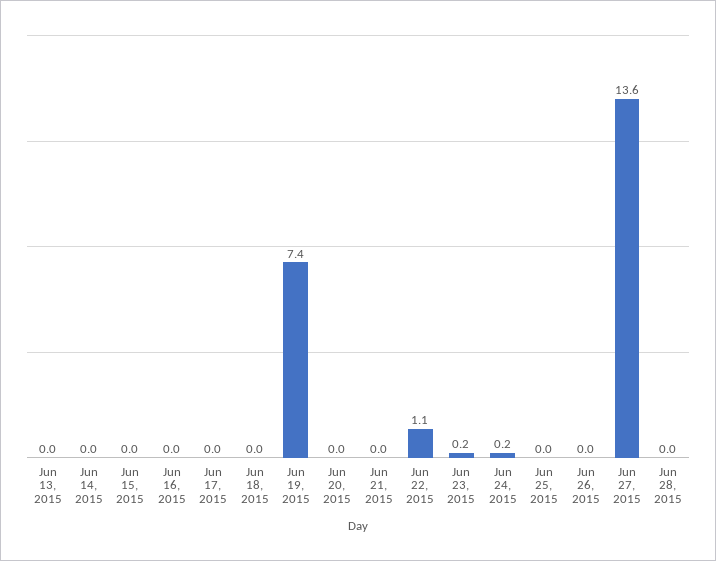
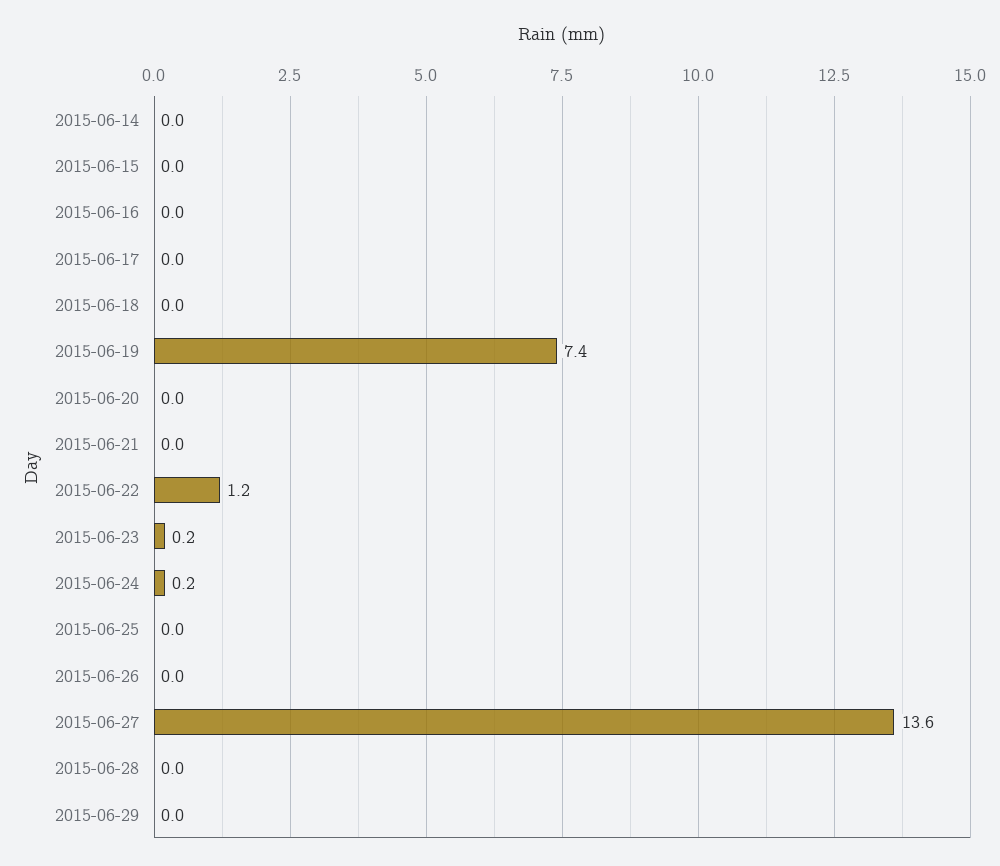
Jun 13, 2015: 0 -> none
Jun 22, 2015: 1.1 -> 1.2
2015-06-29: none -> 0

